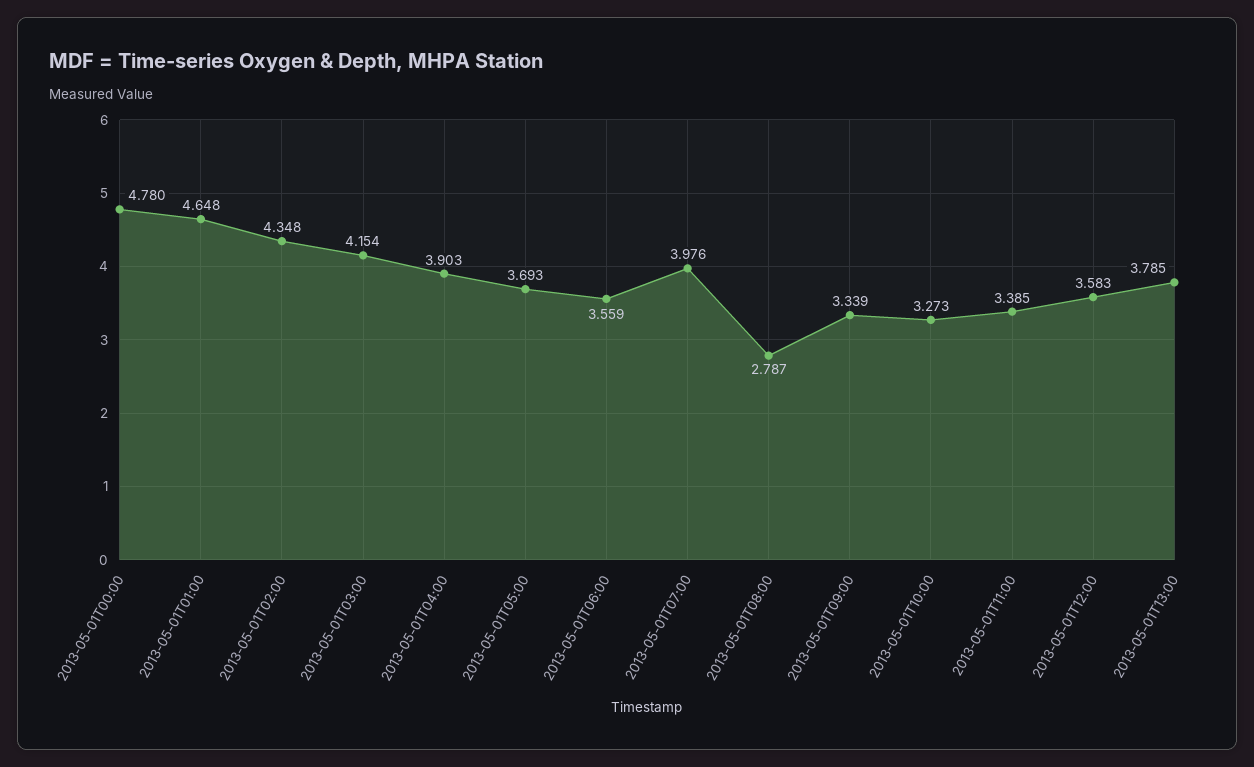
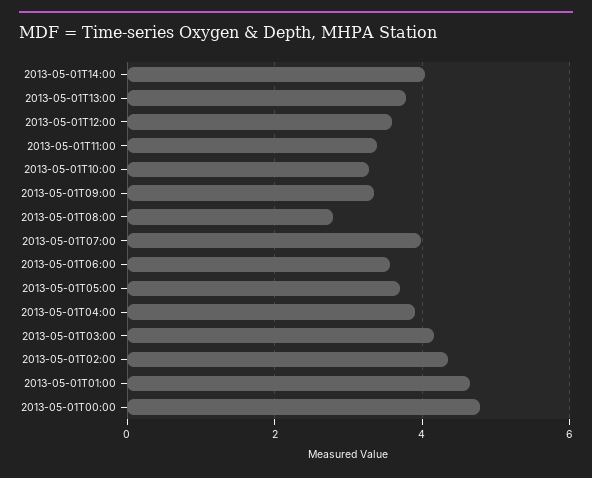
2013-05-01T14:00: none -> 4

